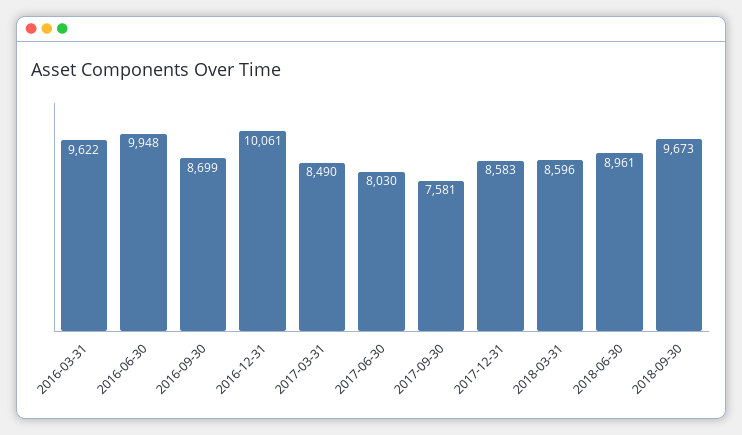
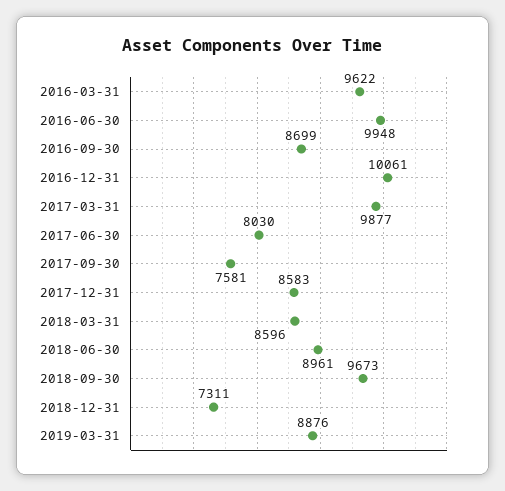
2017-03-31: 8490 -> 9877
2018-12-31: none -> 7311
2019-03-31: none -> 8876

